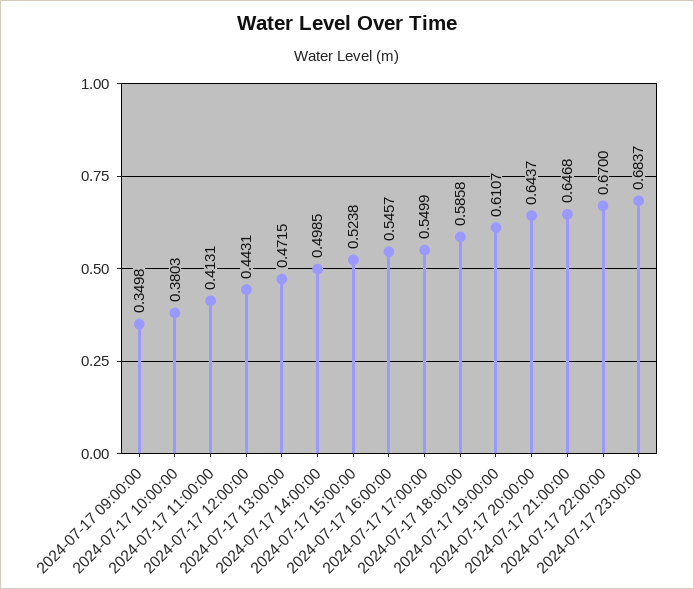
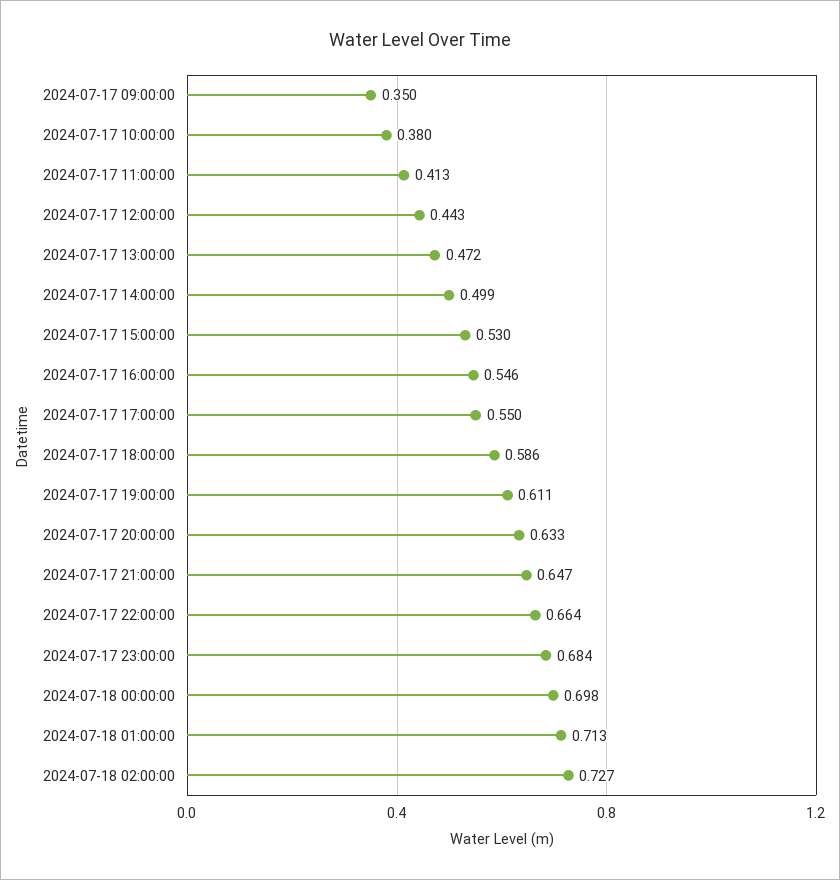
2024-07-17 15:00:00: 0.5238 -> 0.53
2024-07-17 20:00:00: 0.6437 -> 0.633
2024-07-17 22:00:00: 0.67 -> 0.664
2024-07-18 00:00:00: none -> 0.698
2024-07-18 01:00:00: none -> 0.713
2024-07-18 02:00:00: none -> 0.727

